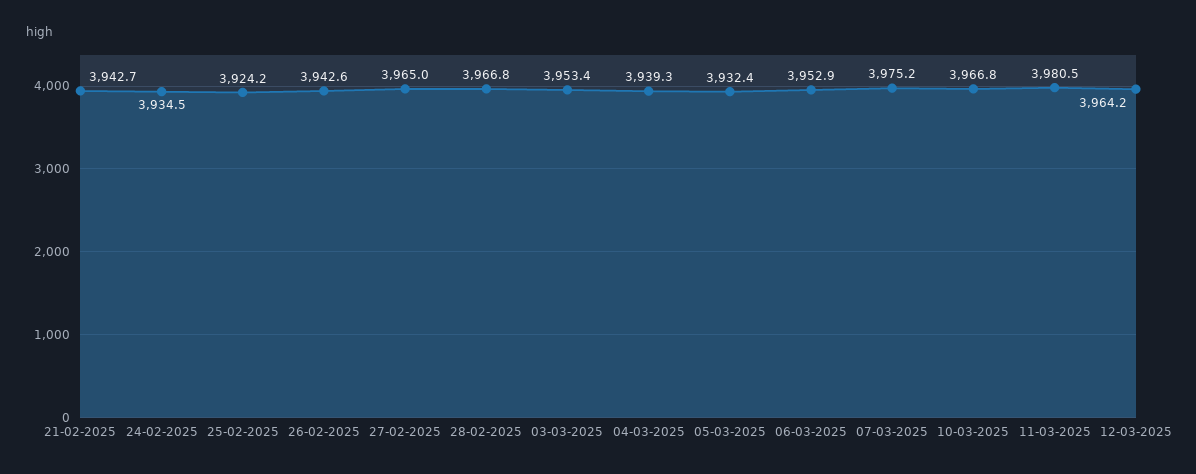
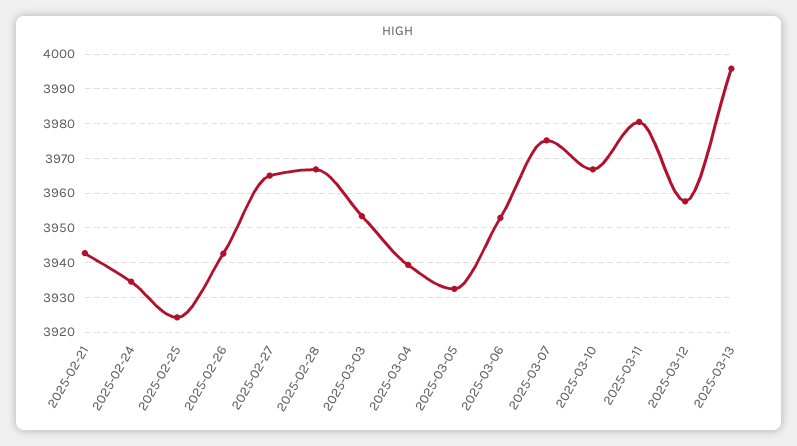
12-03-2025: 3964.2 -> 3958
2025-03-13: none -> 3996

